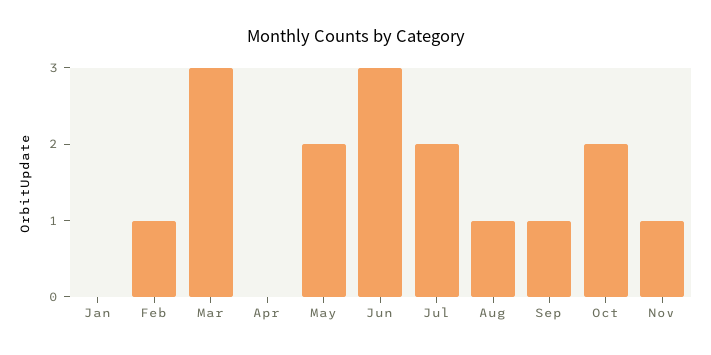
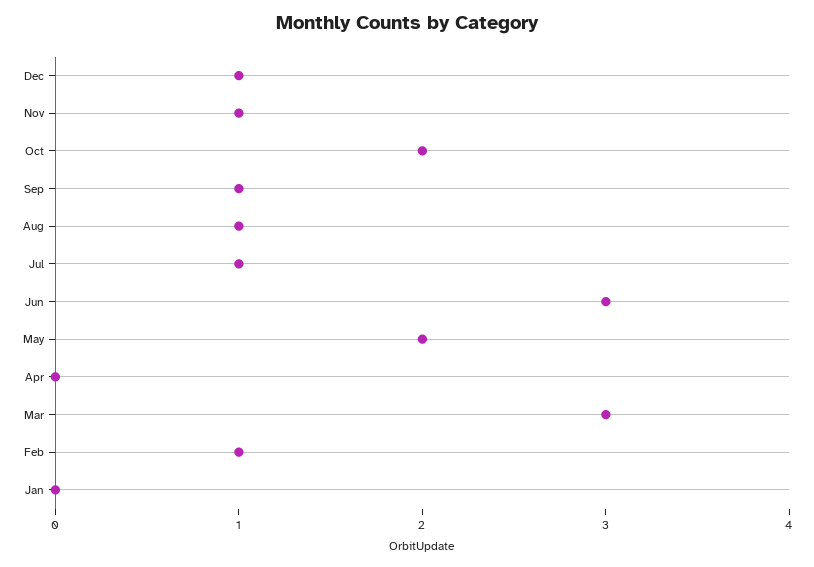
Jul: 2 -> 1
Dec: none -> 1

